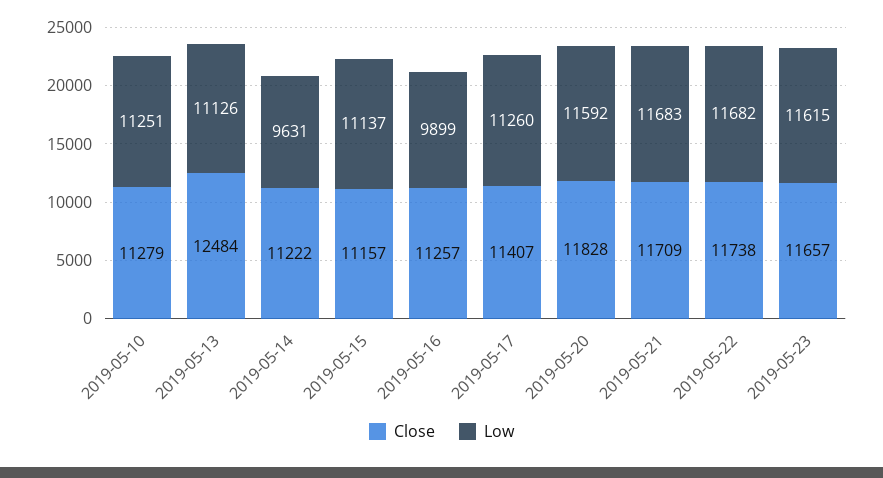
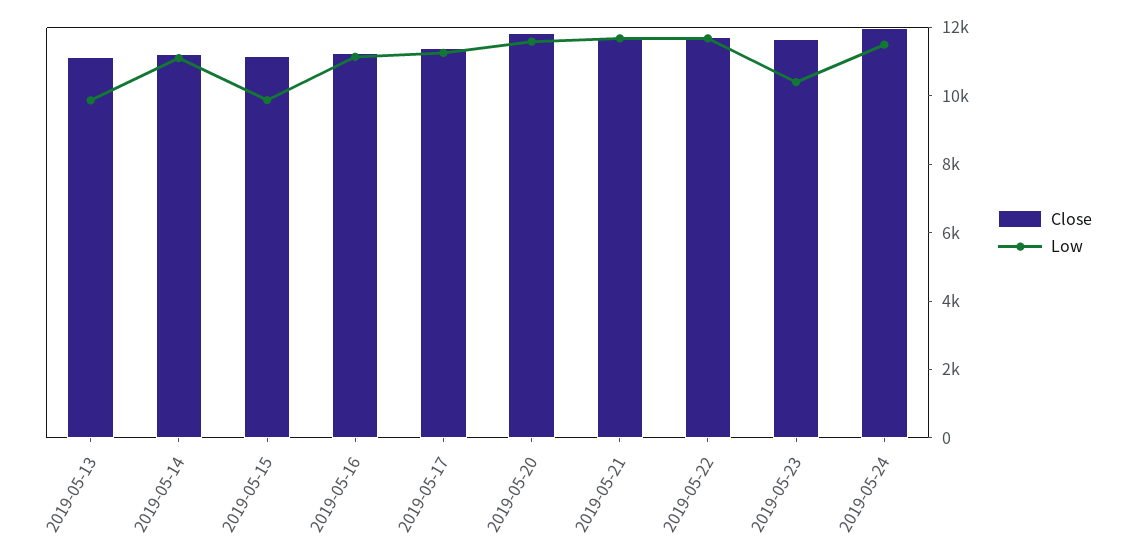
Close, 2019-05-10: 11279 -> none
Low, 2019-05-10: 11251 -> none
Close, 2019-05-13: 12484 -> 11000
Low, 2019-05-13: 11126 -> 10000
Low, 2019-05-14: 9631 -> 11000
Low, 2019-05-15: 11137 -> 10000
Low, 2019-05-16: 9899 -> 11000
Low, 2019-05-23: 11615 -> 10500
Close, 2019-05-24: none -> 12000
Low, 2019-05-24: none -> 11500

